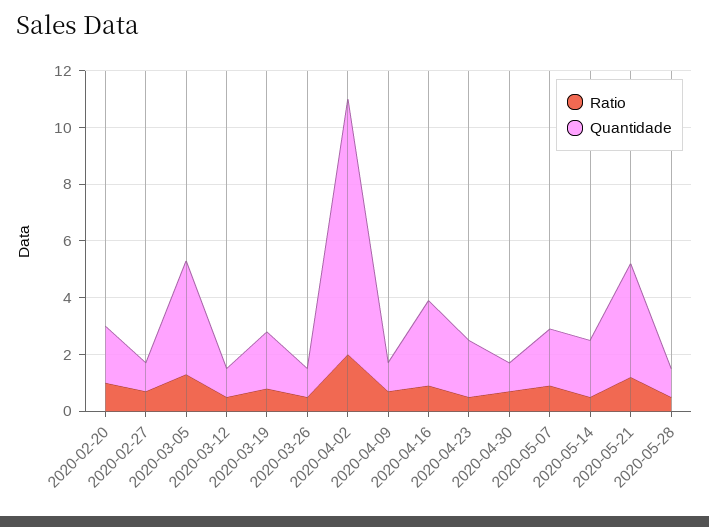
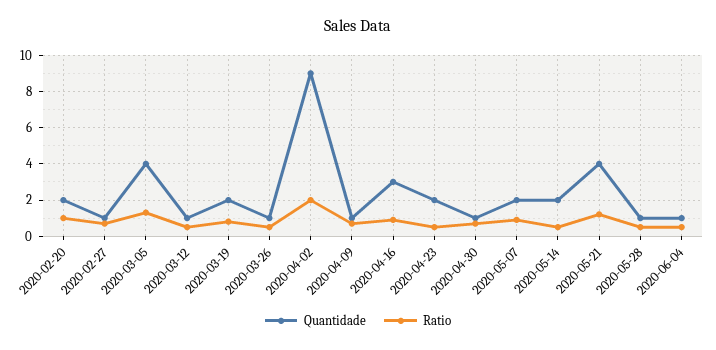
Quantidade, 2020-06-04: none -> 1
Ratio, 2020-06-04: none -> 0.5

